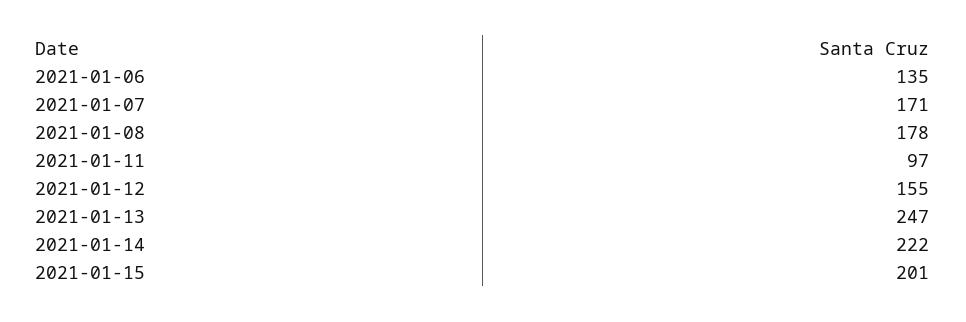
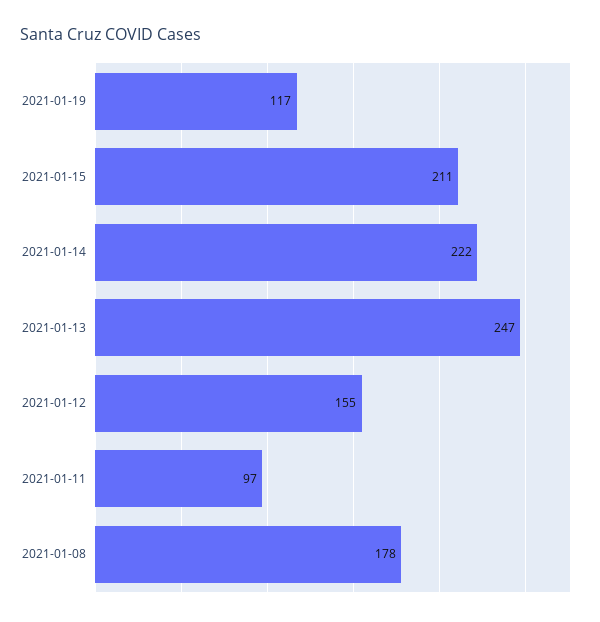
2021-01-06: 135 -> none
2021-01-07: 171 -> none
2021-01-15: 201 -> 211
2021-01-19: none -> 117

